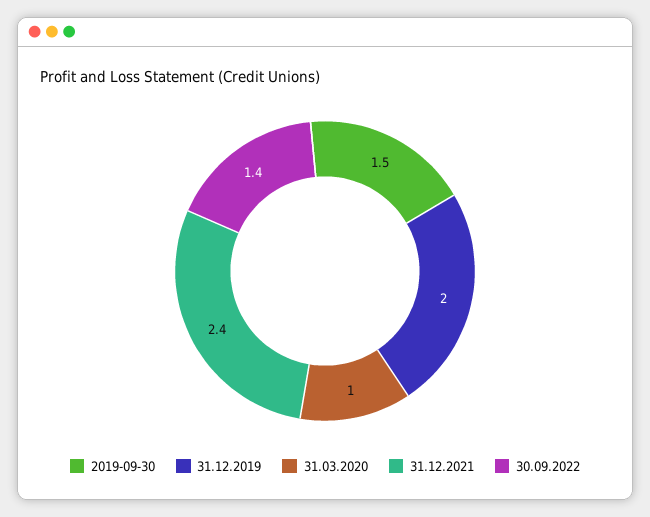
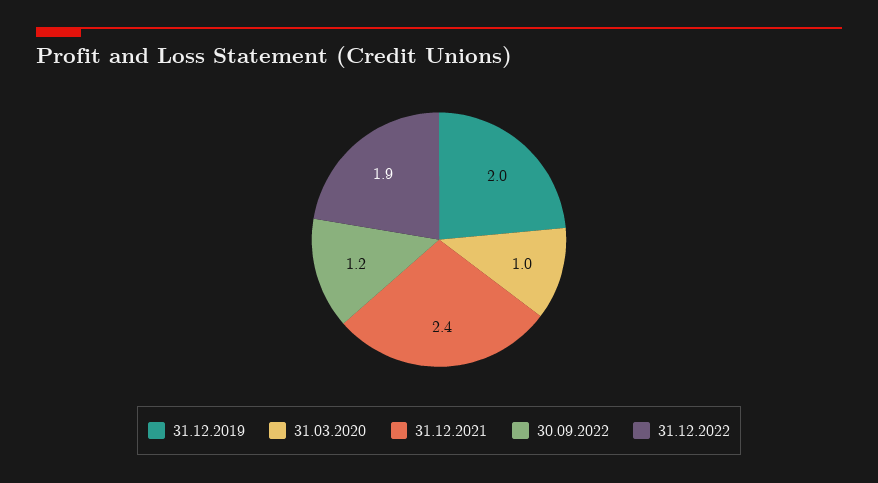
2019-09-30: 1.5 -> none
30.09.2022: 1.4 -> 1.2
31.12.2022: none -> 1.9

